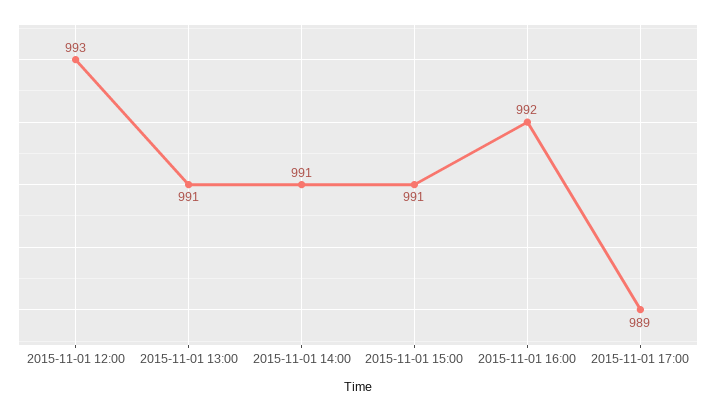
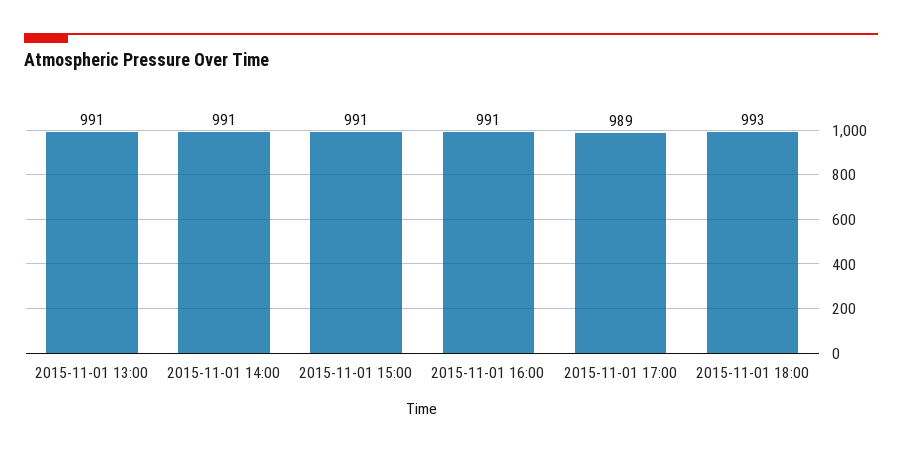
2015-11-01 12:00: 993 -> none
2015-11-01 16:00: 992 -> 991
2015-11-01 18:00: none -> 993

